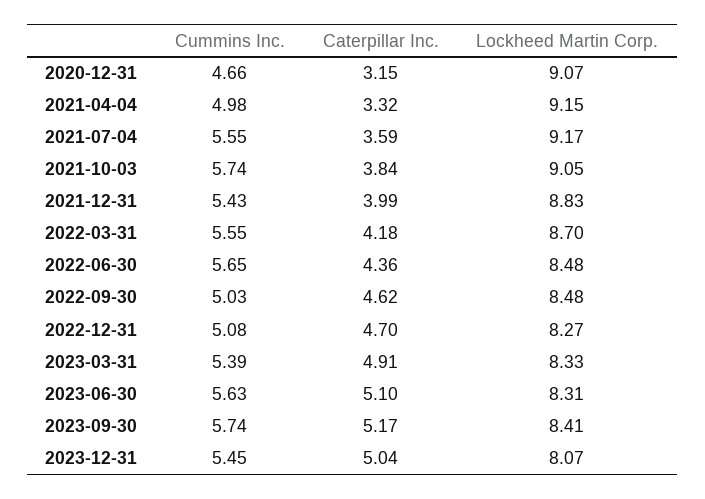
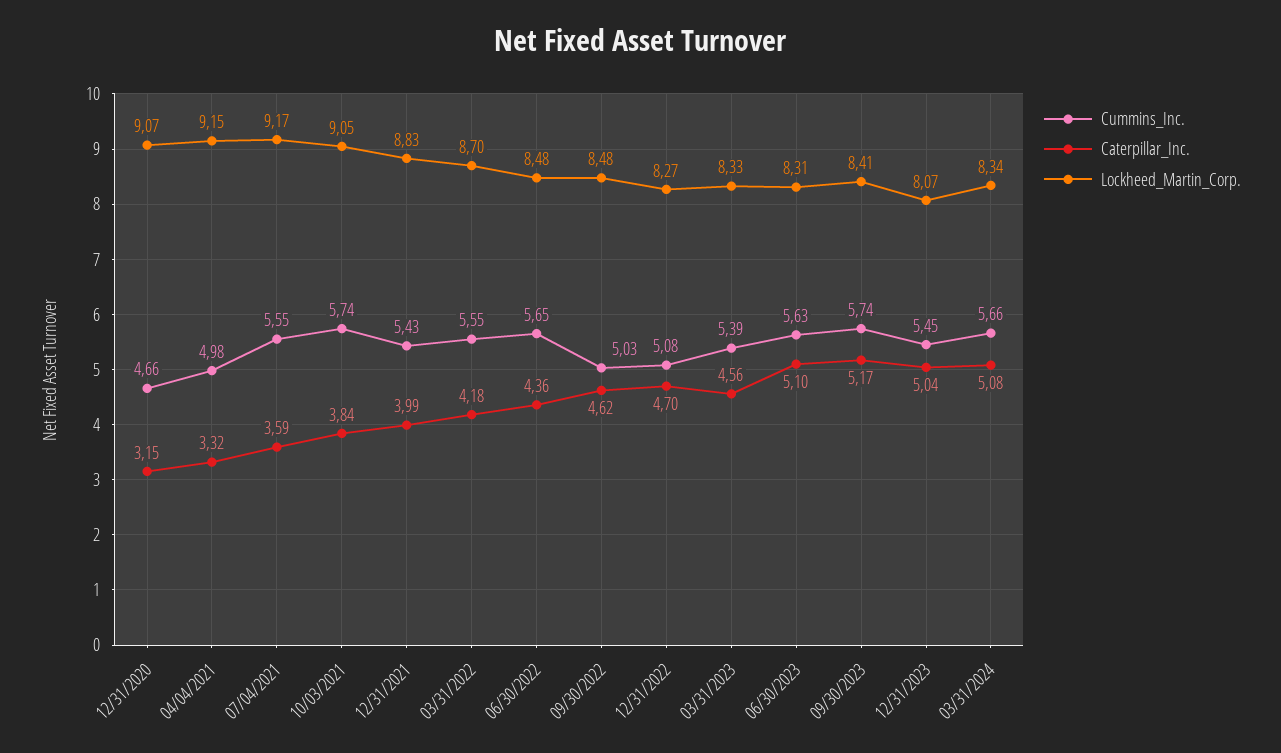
Caterpillar Inc., 2023-03-31: 4.91 -> 4.56
Cummins Inc., 03/31/2024: none -> 5.66
Caterpillar Inc., 03/31/2024: none -> 5.08
Lockheed Martin Corp., 03/31/2024: none -> 8.34

